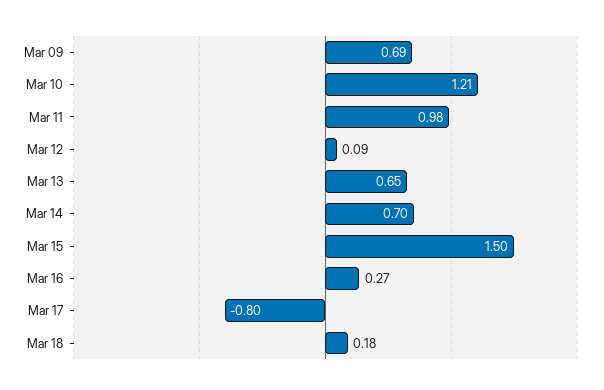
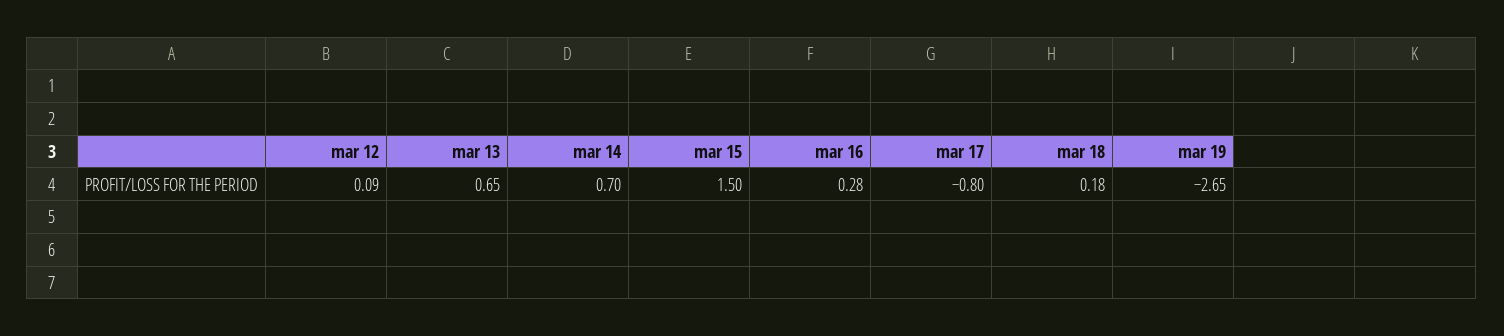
Mar 09: 0.69 -> none
Mar 10: 1.21 -> none
Mar 11: 0.98 -> none
Mar 16: 0.27 -> 0.28
mar 19: none -> -2.65

